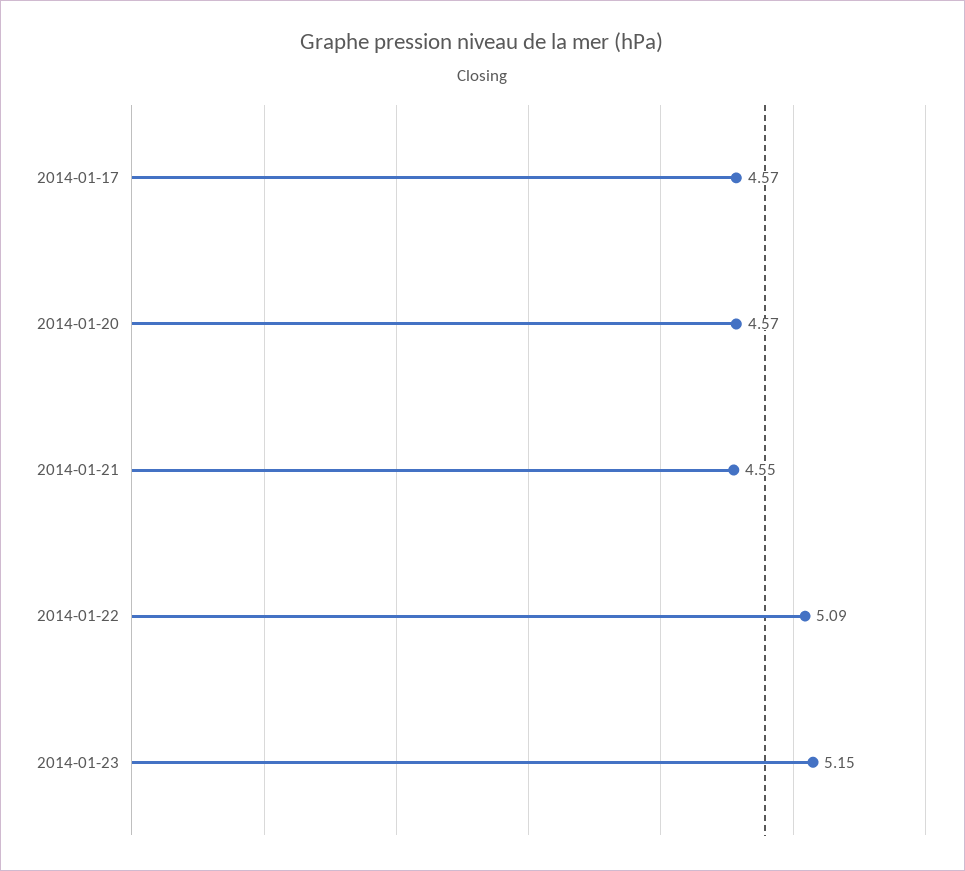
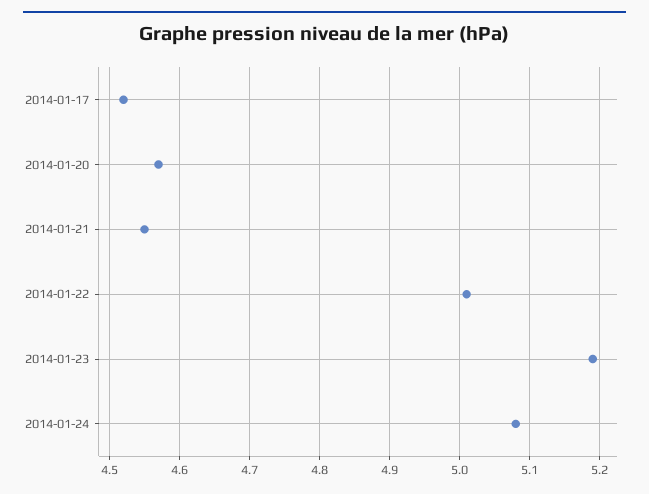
2014-01-17: 4.57 -> 4.52
2014-01-22: 5.09 -> 5.01
2014-01-23: 5.15 -> 5.19
2014-01-24: none -> 5.08

